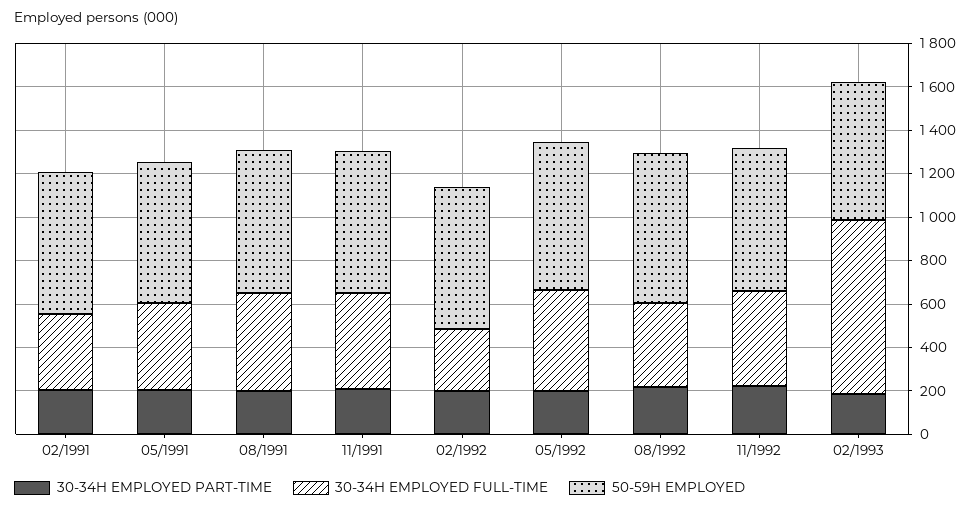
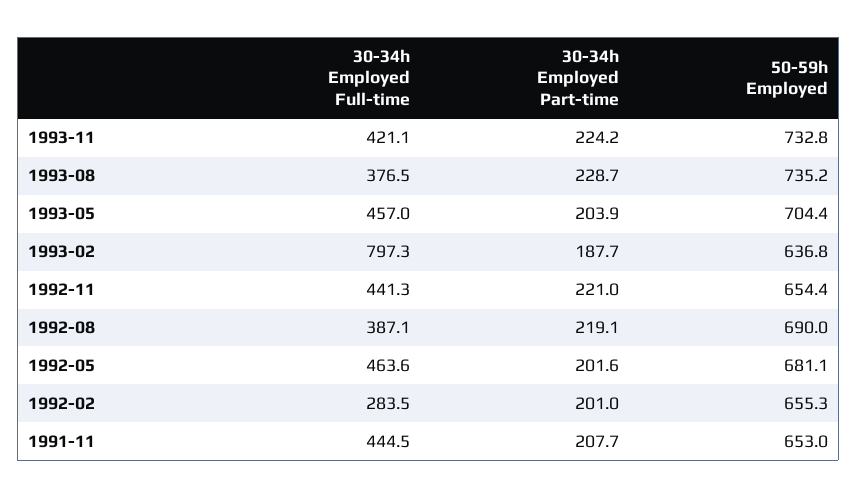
30-34H EMPLOYED PART-TIME, 02/1991: 200 -> none
30-34H EMPLOYED FULL-TIME, 02/1991: 350 -> none
50-59H EMPLOYED, 02/1991: 650 -> none
30-34H EMPLOYED PART-TIME, 05/1991: 200 -> none
30-34H EMPLOYED FULL-TIME, 05/1991: 400 -> none
50-59H EMPLOYED, 05/1991: 650 -> none
30-34H EMPLOYED PART-TIME, 08/1991: 200 -> none
30-34H EMPLOYED FULL-TIME, 08/1991: 450 -> none
50-59H EMPLOYED, 08/1991: 650 -> none
30-34H EMPLOYED FULL-TIME, 1993-11: none -> 421.1
30-34H EMPLOYED PART-TIME, 1993-11: none -> 224.2
50-59H EMPLOYED, 1993-11: none -> 732.8
30-34H EMPLOYED FULL-TIME, 1993-08: none -> 376.5
30-34H EMPLOYED PART-TIME, 1993-08: none -> 228.7
50-59H EMPLOYED, 1993-08: none -> 735.2
30-34H EMPLOYED FULL-TIME, 1993-05: none -> 457
30-34H EMPLOYED PART-TIME, 1993-05: none -> 203.9
50-59H EMPLOYED, 1993-05: none -> 704.4

